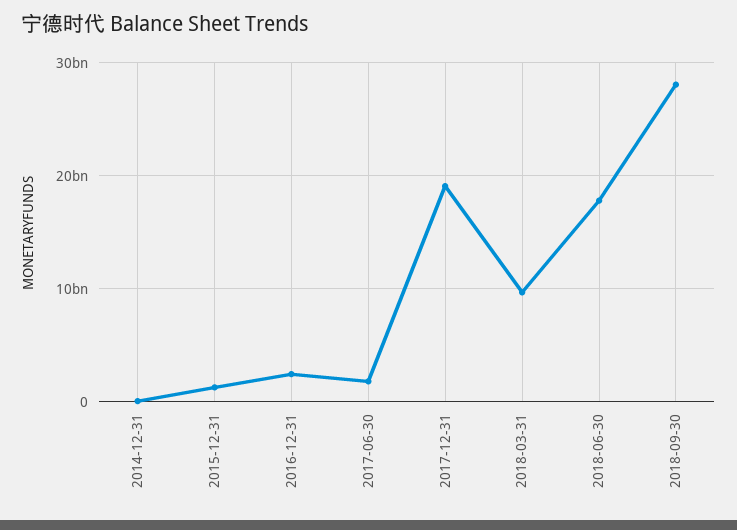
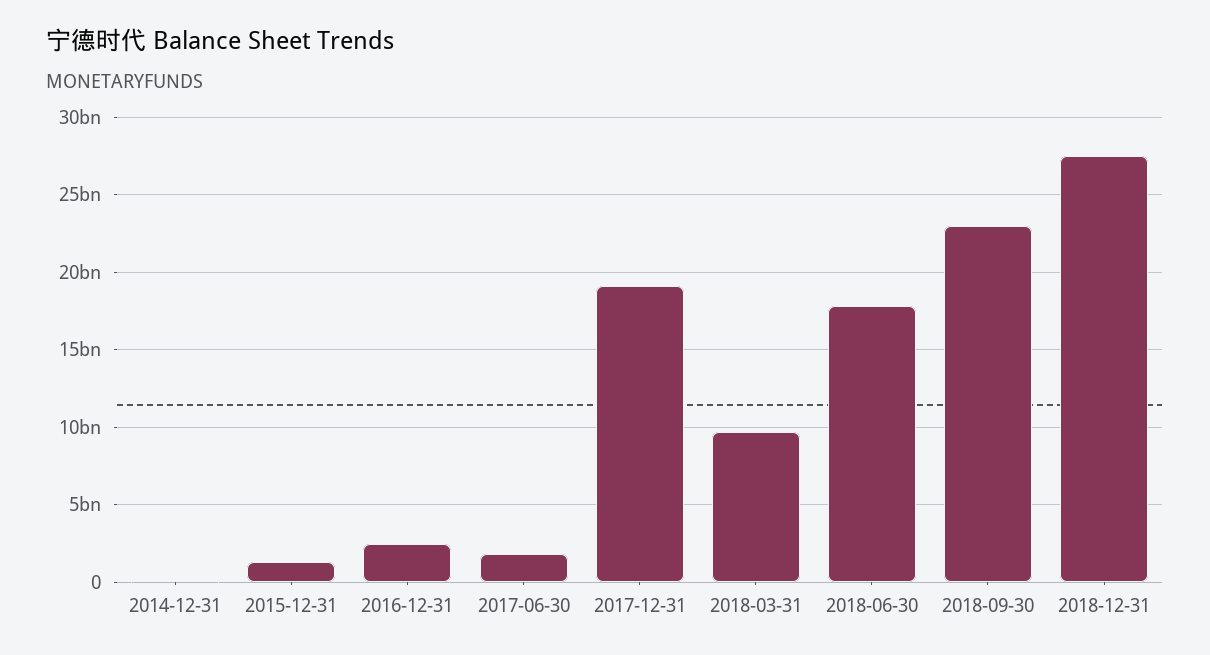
2018-09-30: 28000000000 -> 23000000000
2018-12-31: none -> 27500000000

